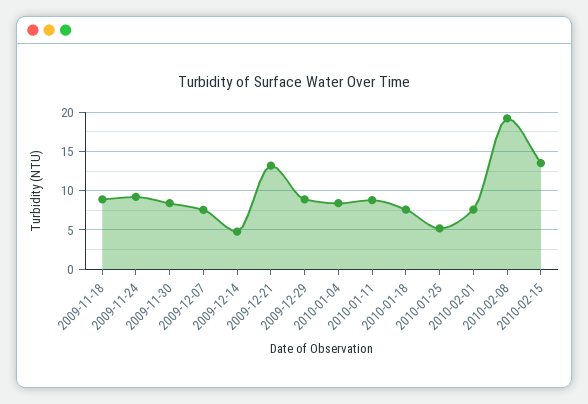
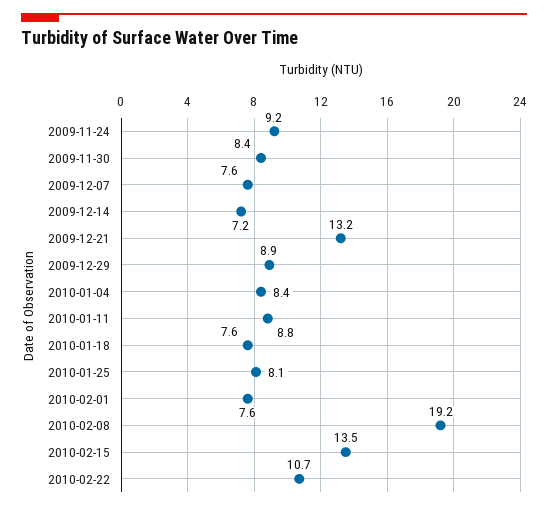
2009-11-18: 9 -> none
2009-12-14: 5 -> 7.2
2010-01-25: 5 -> 8.1
2010-02-22: none -> 10.7

